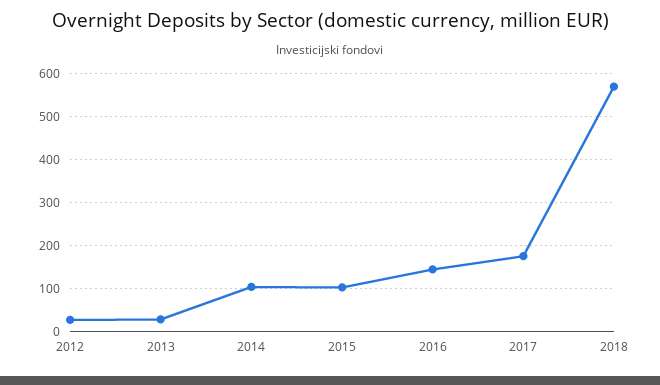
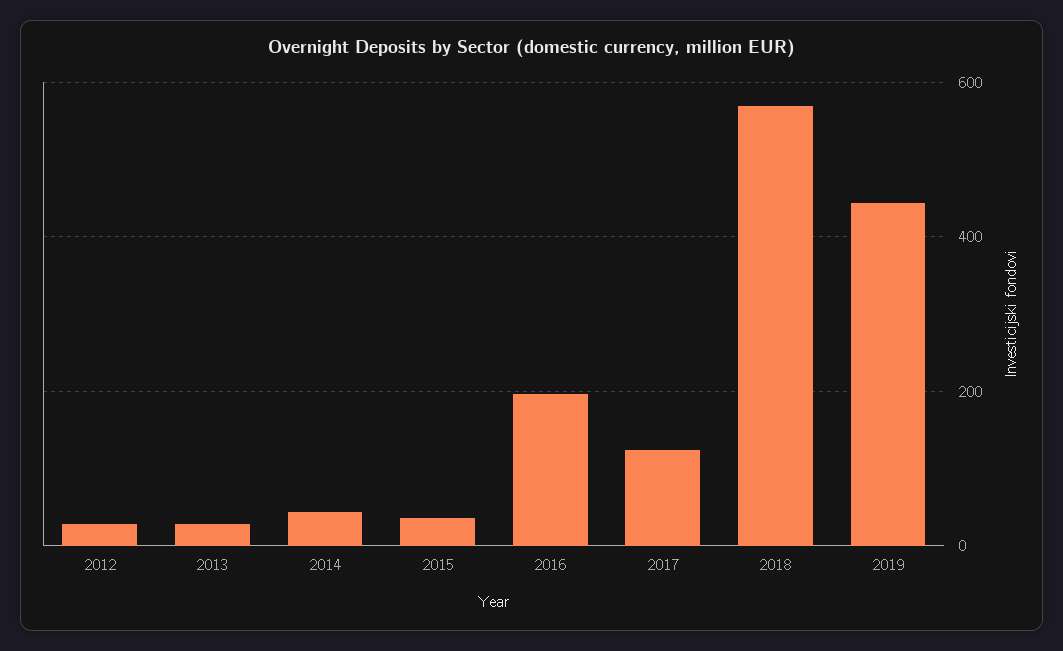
2014: 100 -> 40
2015: 100 -> 40
2016: 140 -> 200
2017: 180 -> 120
2019: none -> 440

